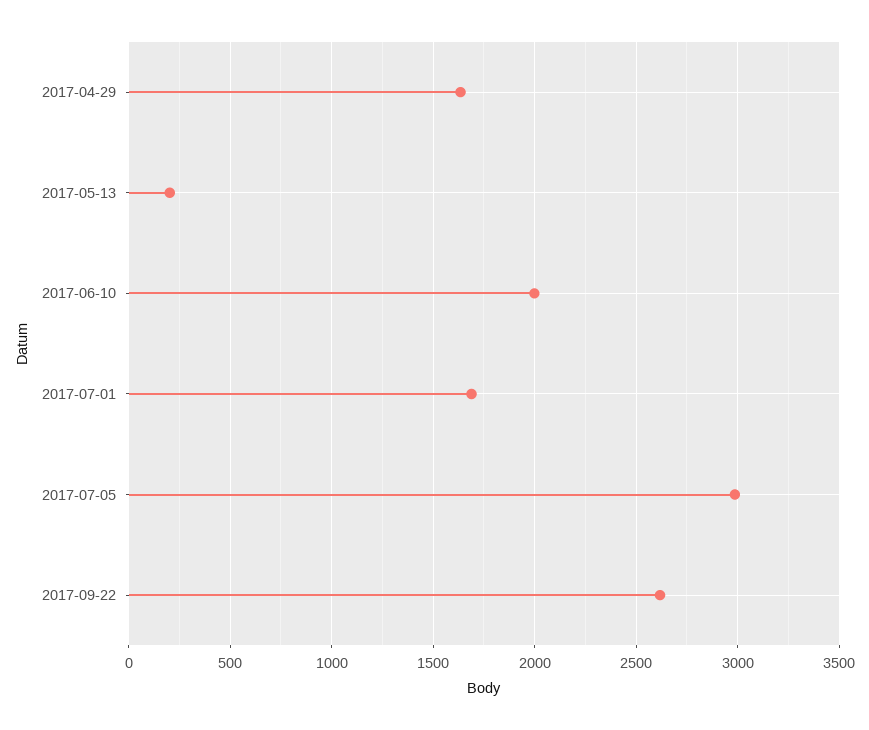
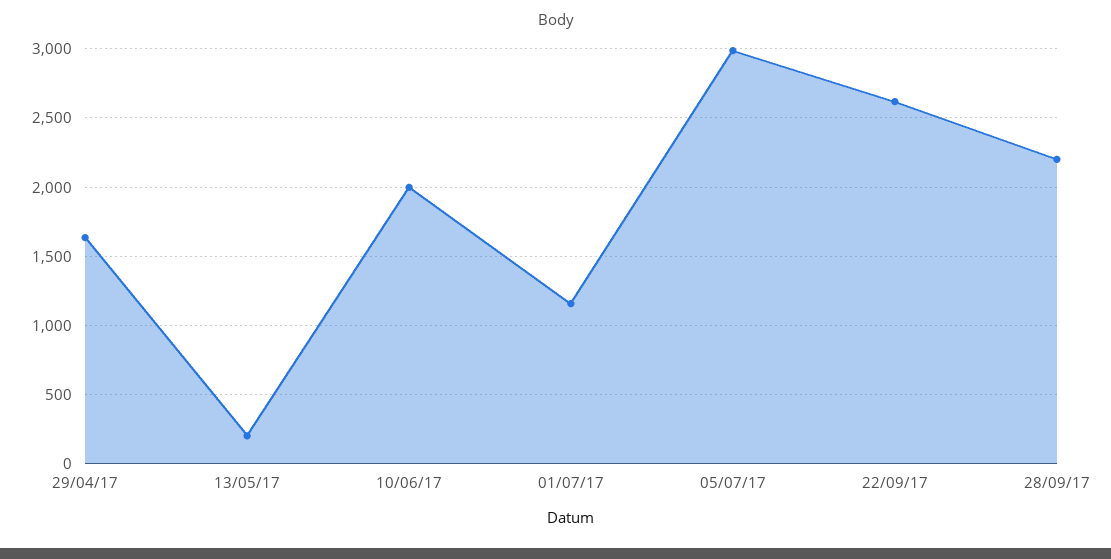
2017-07-01: 1700 -> 1150
28/09/17: none -> 2200

